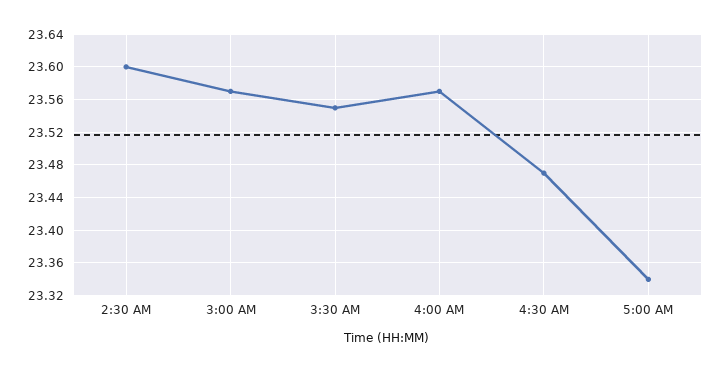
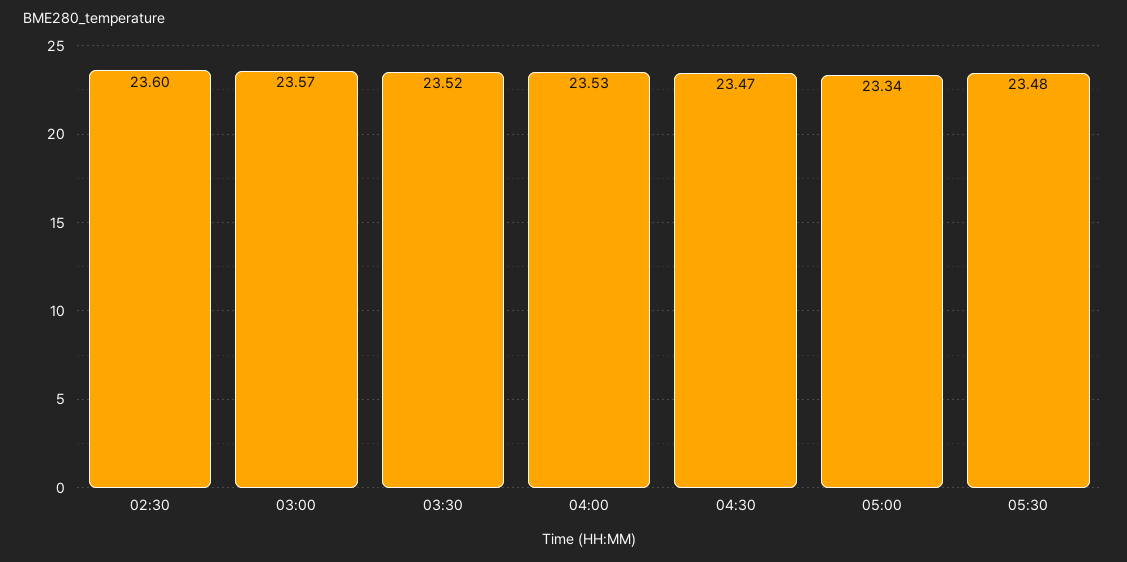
3:30 AM: 23.55 -> 23.52
4:00 AM: 23.57 -> 23.53
05:30: none -> 23.48

